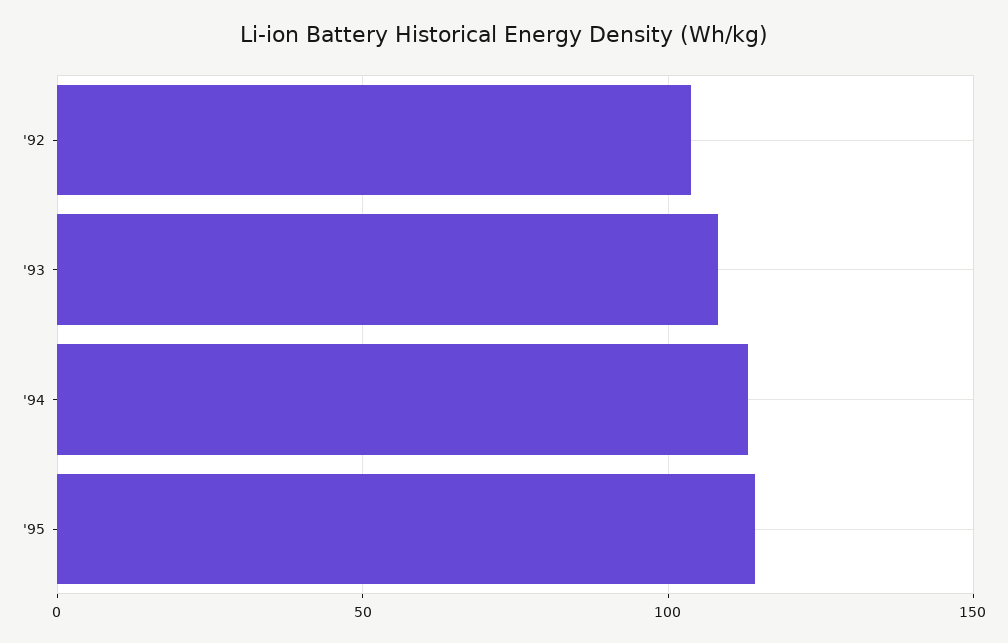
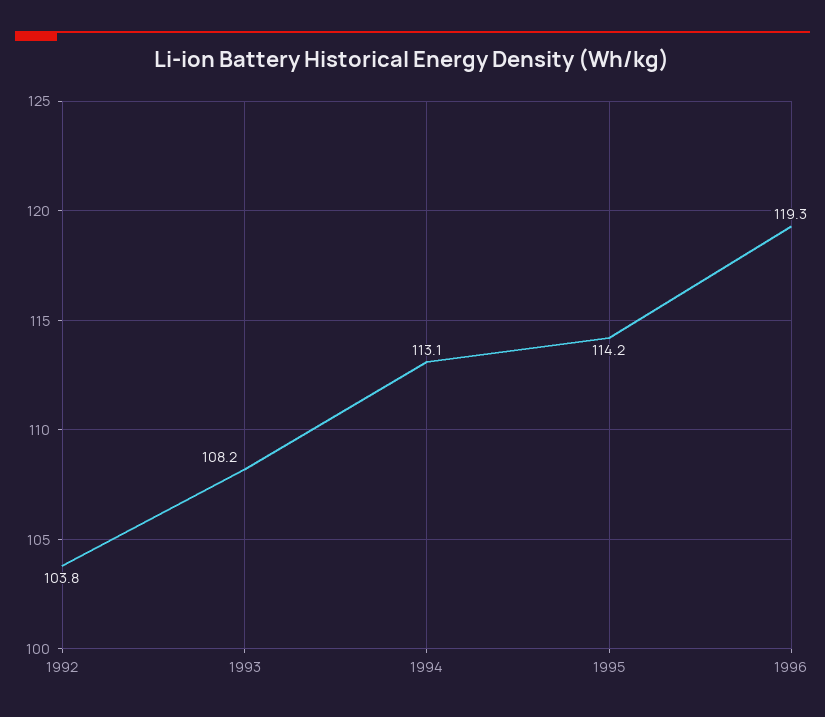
1996: none -> 119.3

